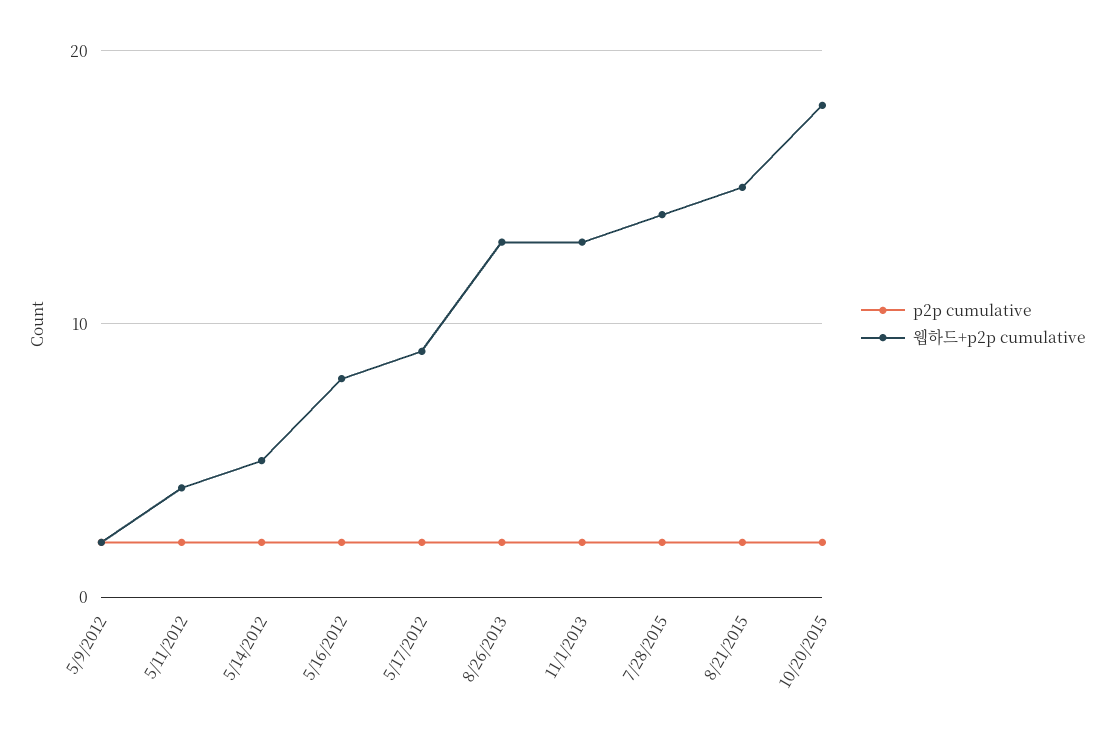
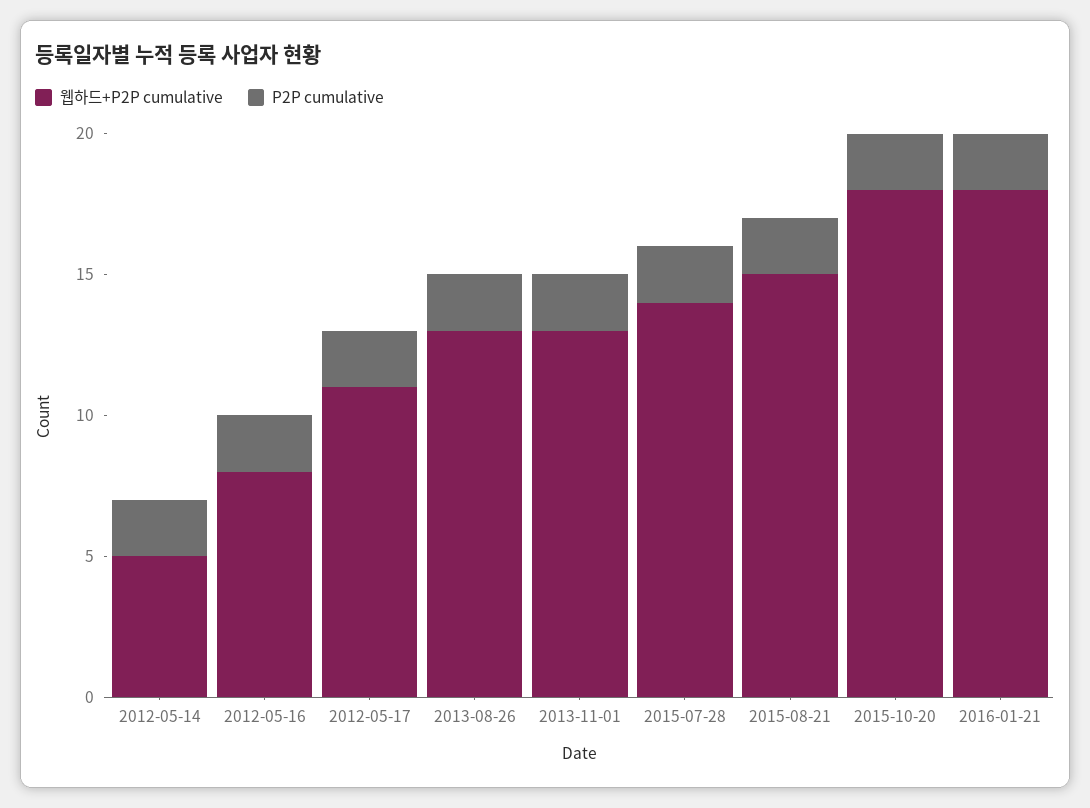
p2p cumulative, 5/9/2012: 2 -> none
웹하드+p2p cumulative, 5/9/2012: 2 -> none
p2p cumulative, 5/11/2012: 2 -> none
웹하드+p2p cumulative, 5/11/2012: 4 -> none
웹하드+p2p cumulative, 5/17/2012: 9 -> 11
웹하드+p2p cumulative, 2016-01-21: none -> 18
p2p cumulative, 2016-01-21: none -> 2

